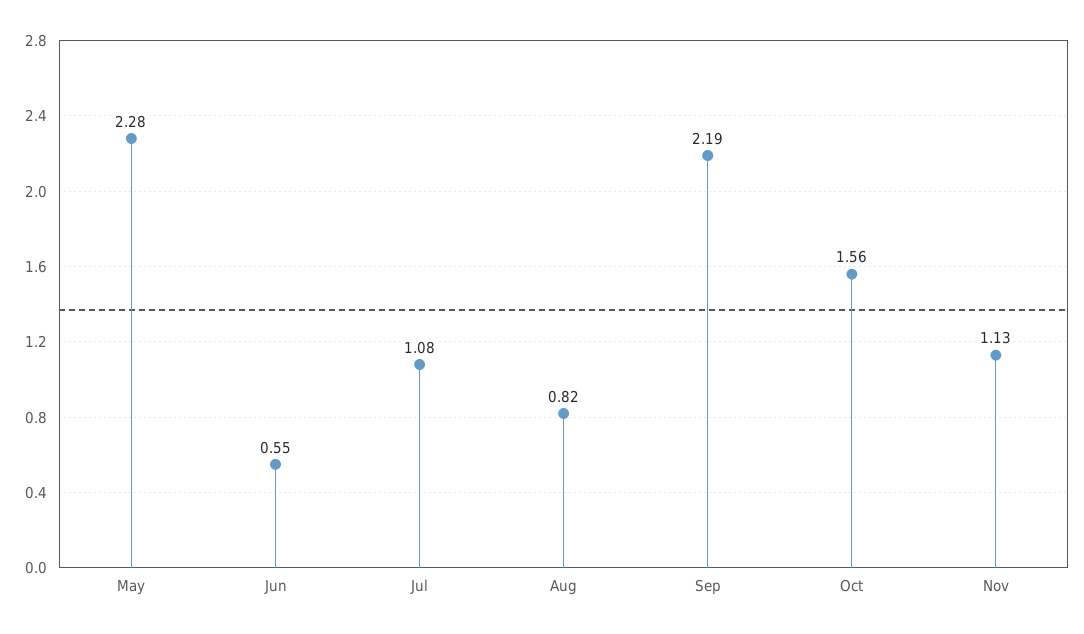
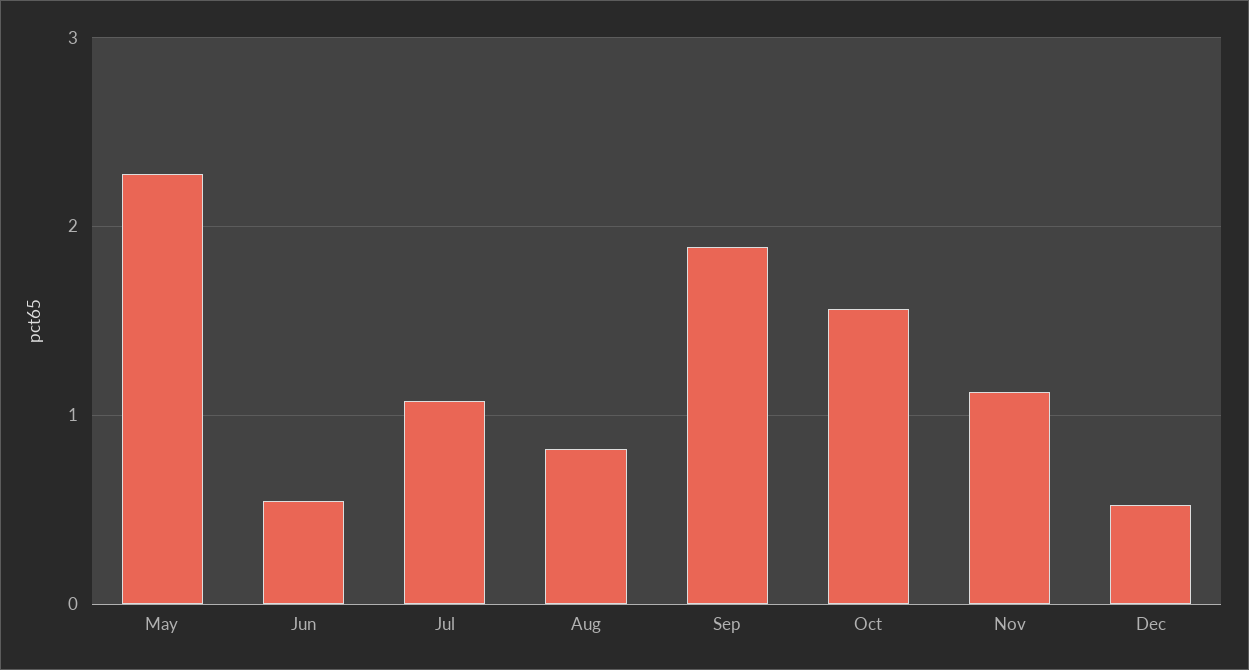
Sep: 2.19 -> 1.9
Dec: none -> 0.5

